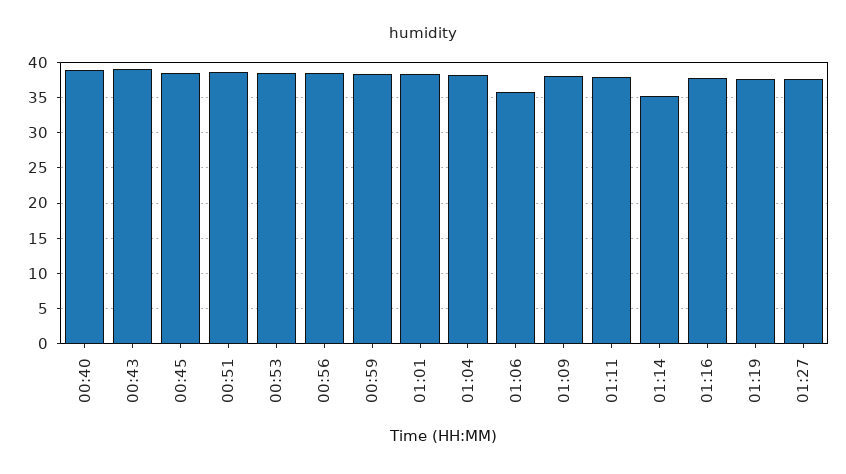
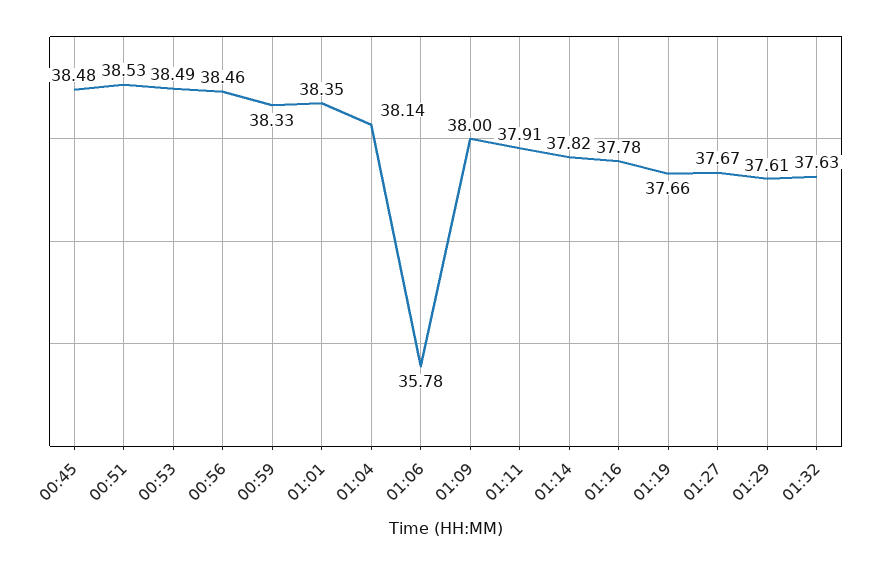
00:40: 39 -> none
00:43: 39 -> none
01:14: 35 -> 37.82
01:29: none -> 37.61
01:32: none -> 37.63

